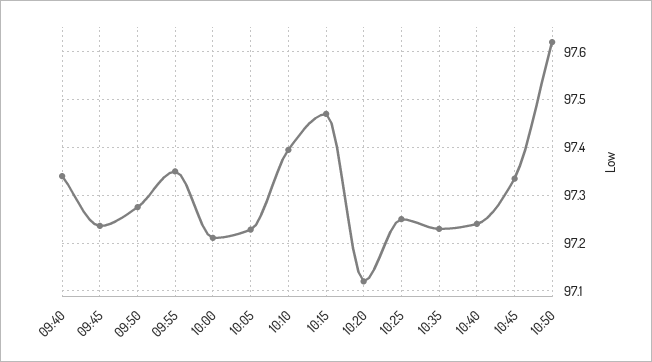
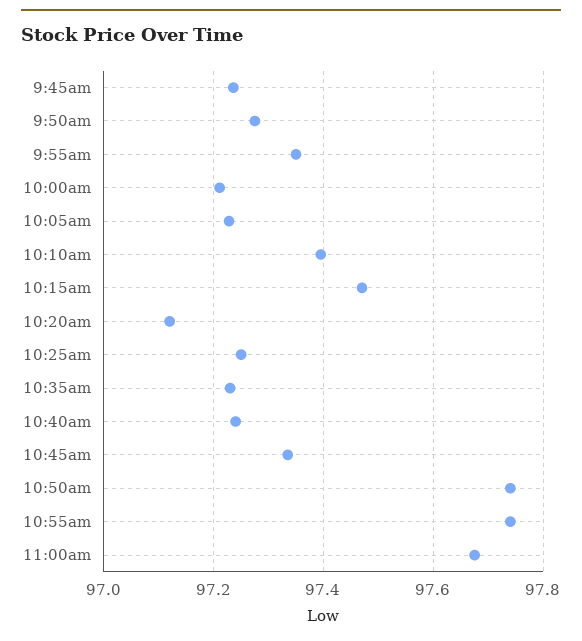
09:40: 97.34 -> none
10:50: 97.62 -> 97.74
10:55am: none -> 97.74
11:00am: none -> 97.68

